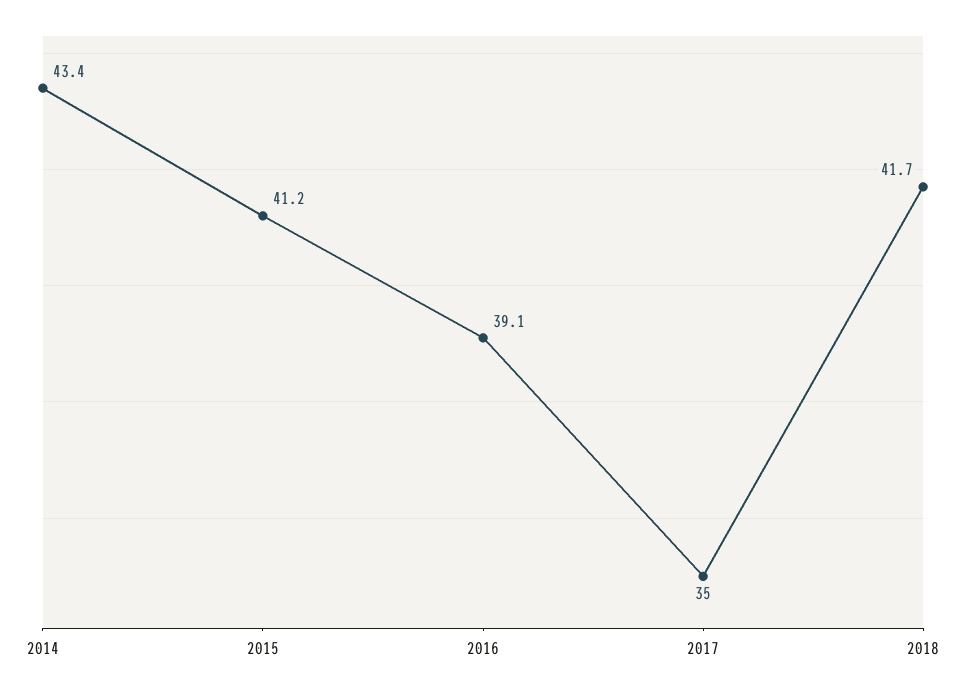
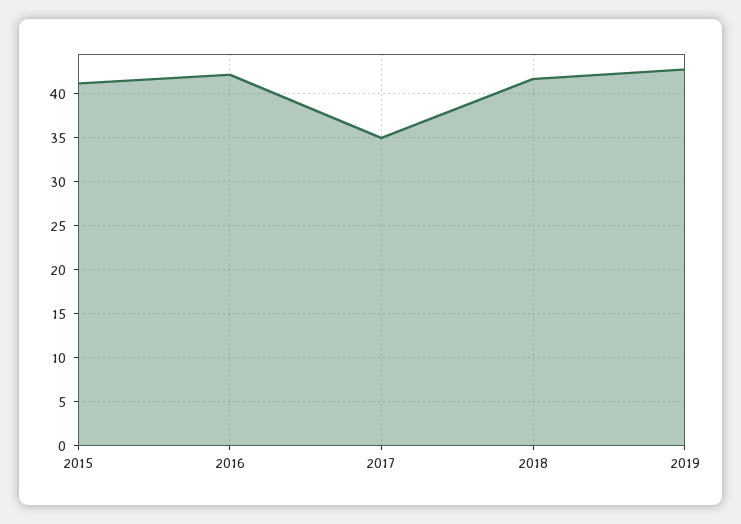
2014: 43.4 -> none
2016: 39.1 -> 42
2019: none -> 43

